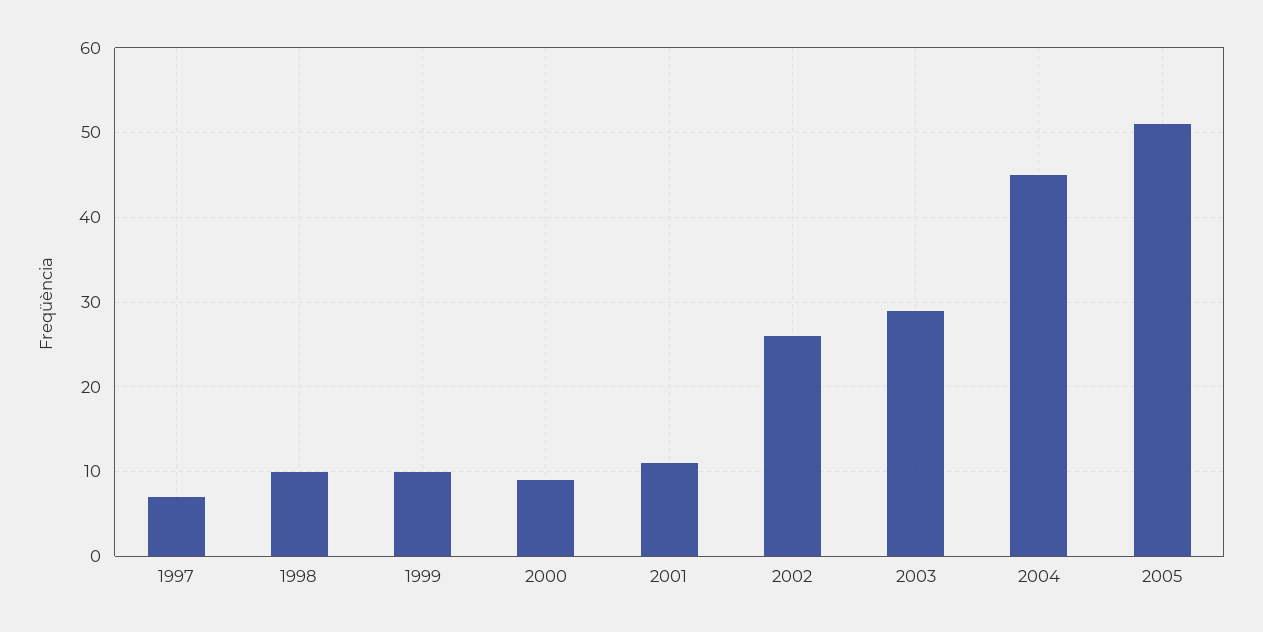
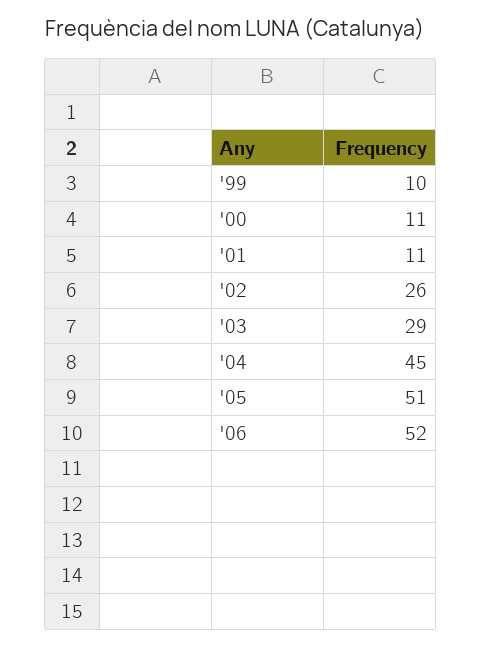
1997: 7 -> none
1998: 10 -> none
2000: 9 -> 11
'06: none -> 52

